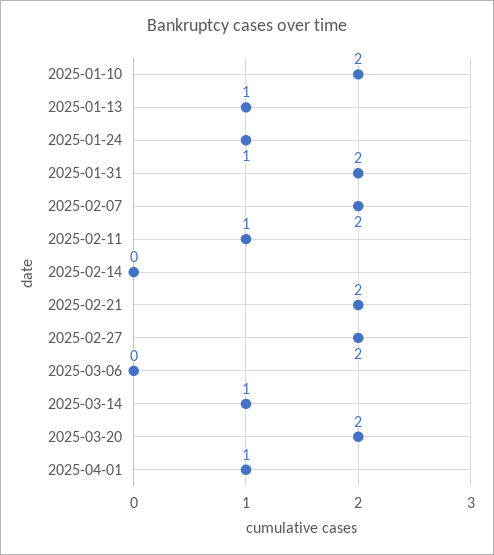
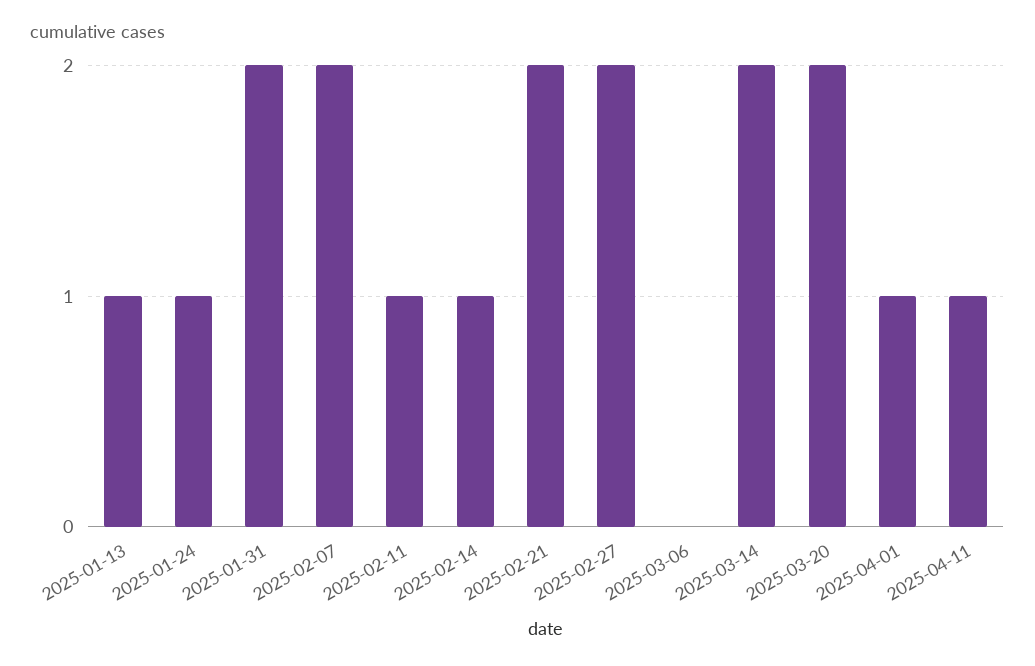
2025-01-10: 2 -> none
2025-02-14: 0 -> 1
2025-03-14: 1 -> 2
2025-04-11: none -> 1

